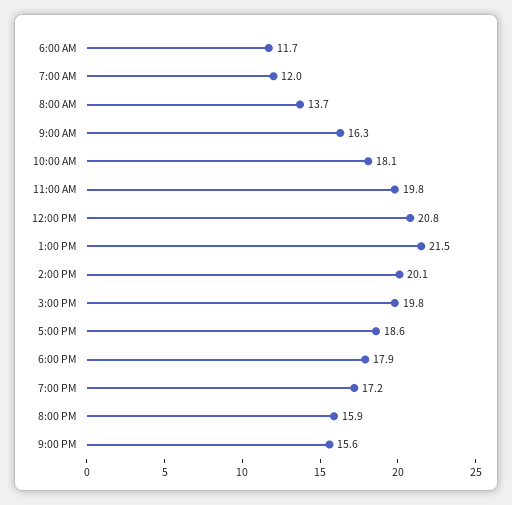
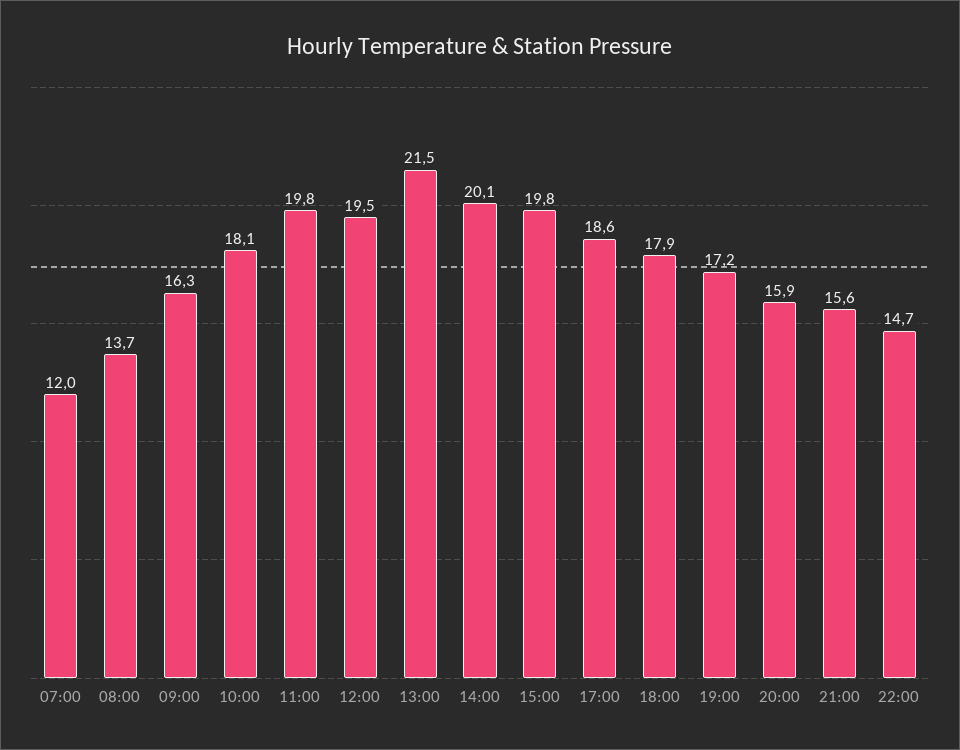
6:00 AM: 11.7 -> none
12:00 PM: 20.8 -> 19.5
22:00: none -> 14.7

